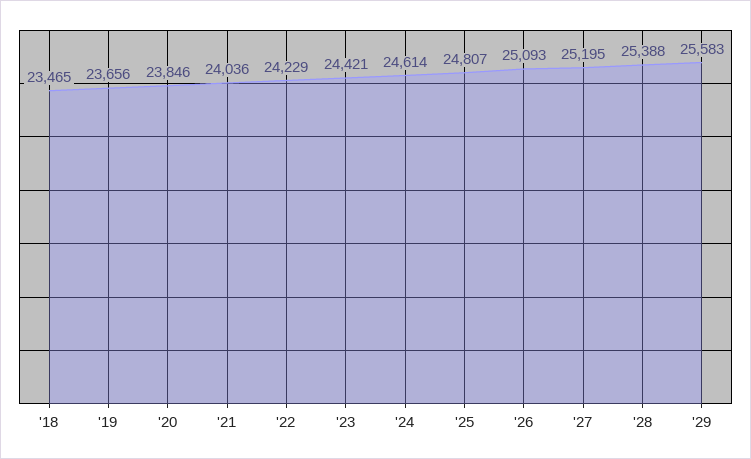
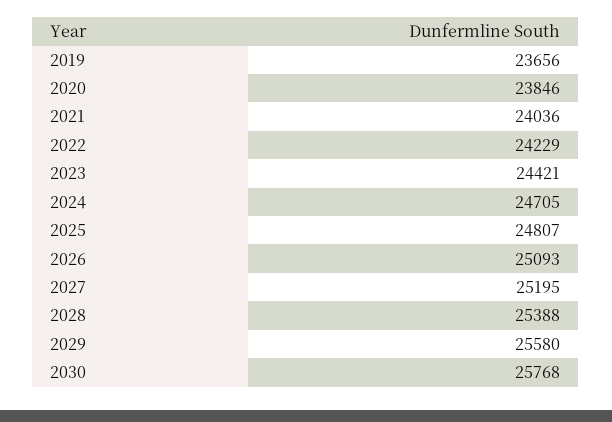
'18: 23465 -> none
'24: 24614 -> 24705
'29: 25583 -> 25580
2030: none -> 25768

